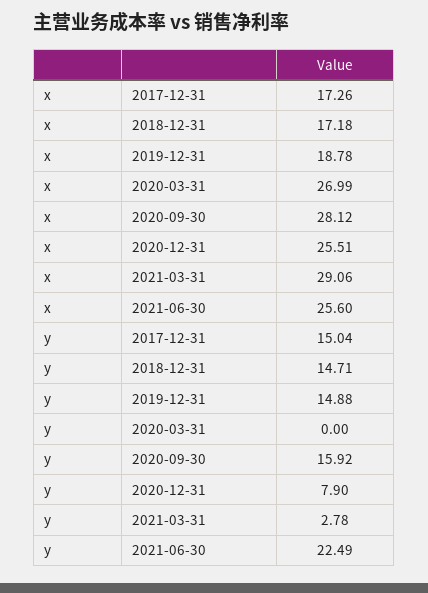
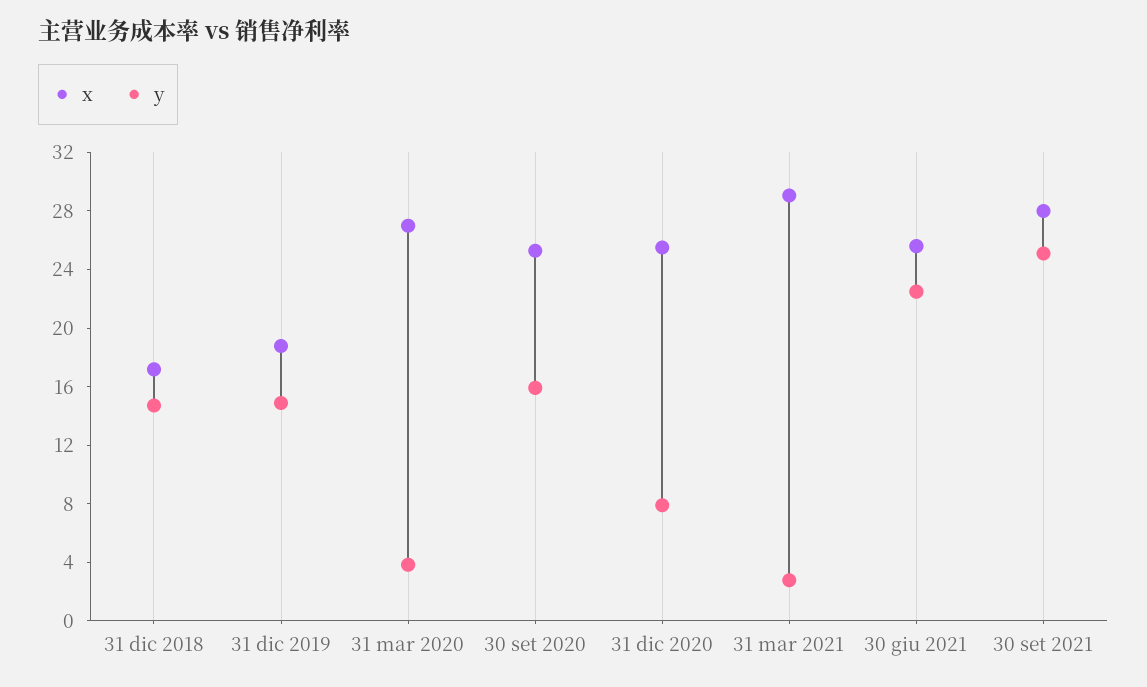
x, 2017-12-31: 17.26 -> none
x, 2020-09-30: 28.12 -> 25
y, 2017-12-31: 15.04 -> none
y, 2020-03-31: 0 -> 4
x, 30 set 2021: none -> 28
y, 30 set 2021: none -> 25

